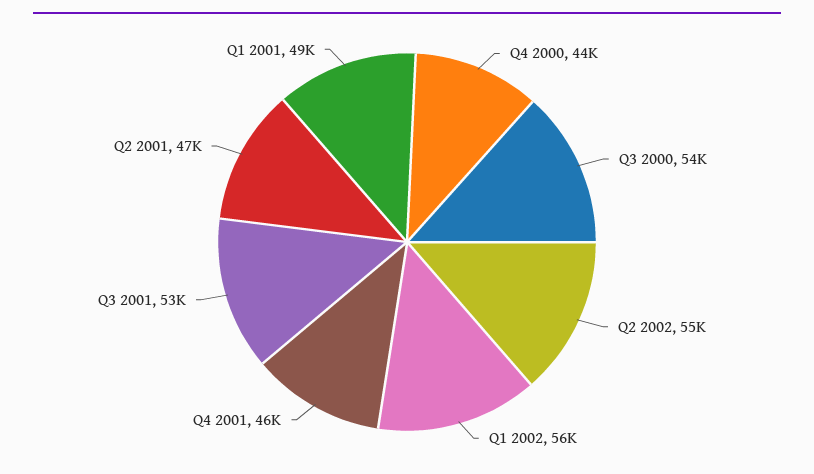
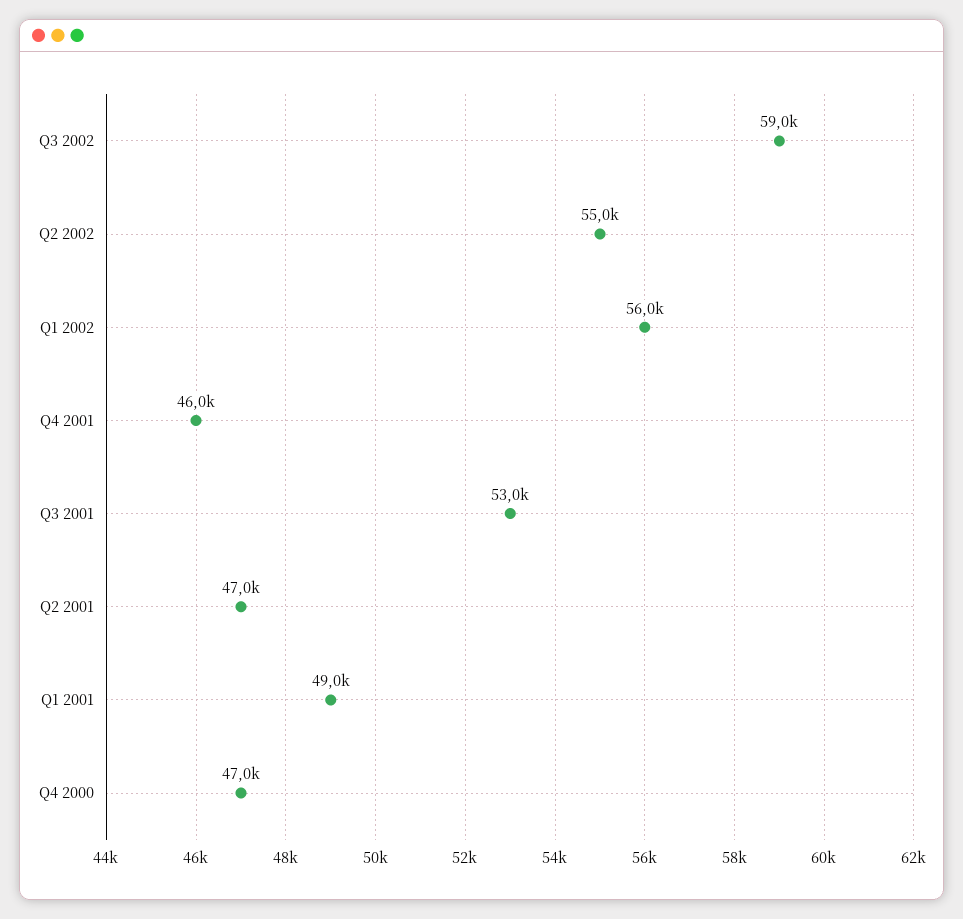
Q4 2000: 44000 -> 47000
Q3 2000: 54000 -> none
Q3 2002: none -> 59000

